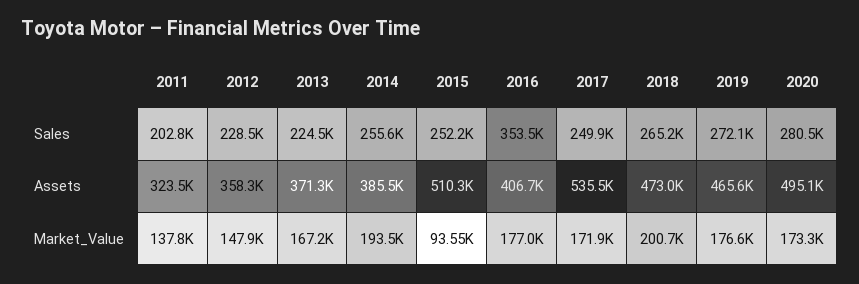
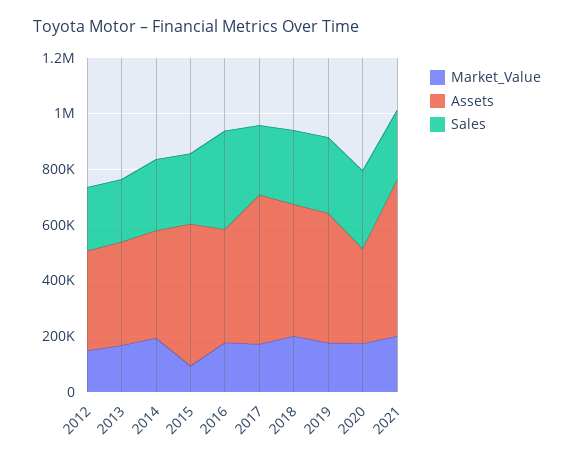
Sales, 2011: 202800 -> none
Assets, 2011: 323500 -> none
Assets, 2020: 495100 -> 350000
Market_Value, 2011: 137800 -> none
Market_Value, 2021: none -> 200000
Assets, 2021: none -> 550000
Sales, 2021: none -> 250000

